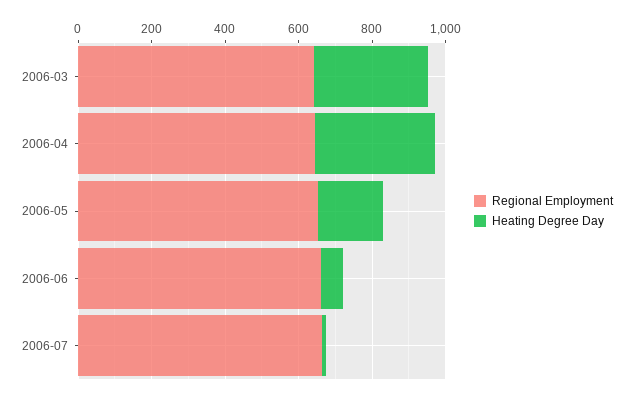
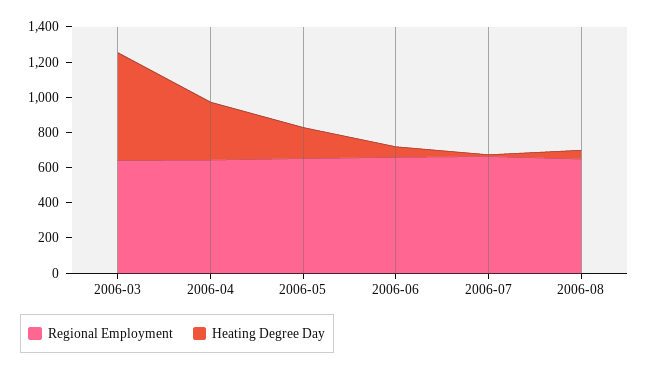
Heating Degree Day, 2006-03: 300 -> 600
Regional Employment, 2006-08: none -> 650
Heating Degree Day, 2006-08: none -> 50

